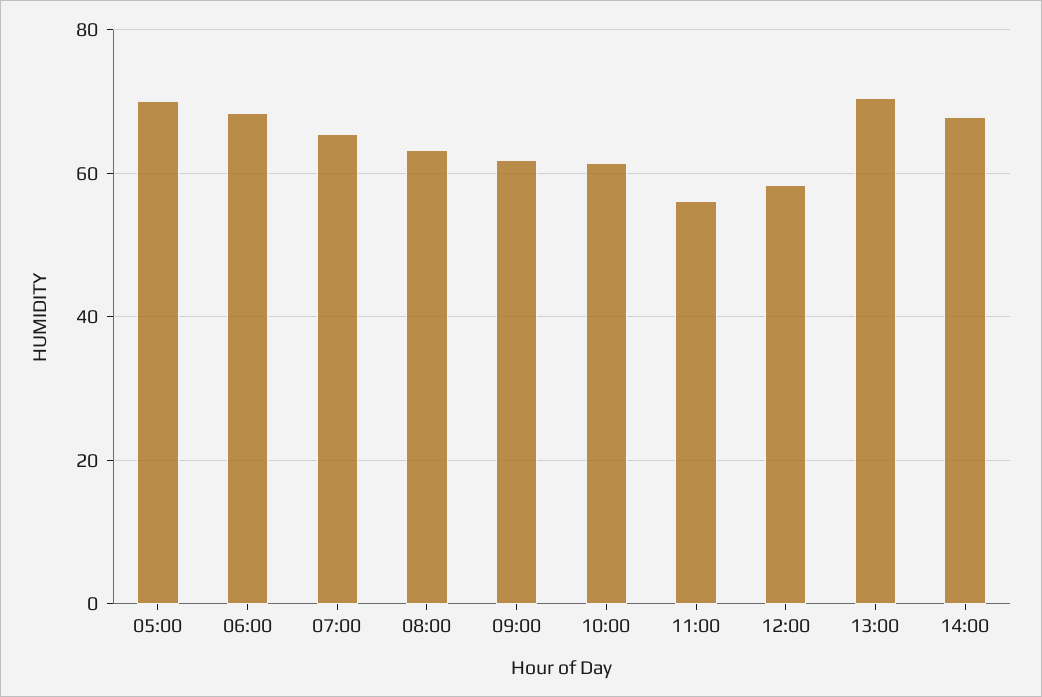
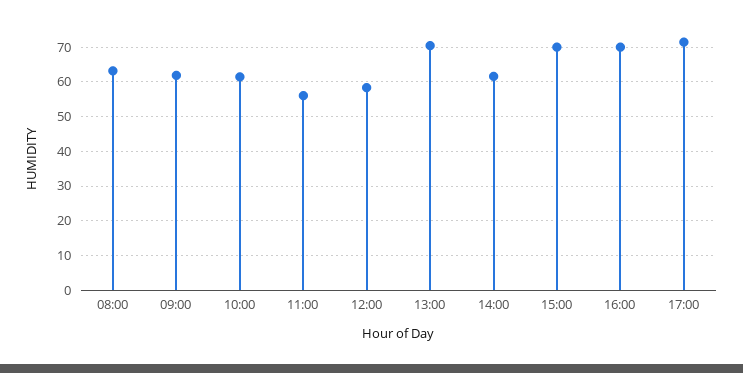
05:00: 70 -> none
06:00: 68 -> none
07:00: 66 -> none
14:00: 68 -> 62
15:00: none -> 70
16:00: none -> 70
17:00: none -> 72

